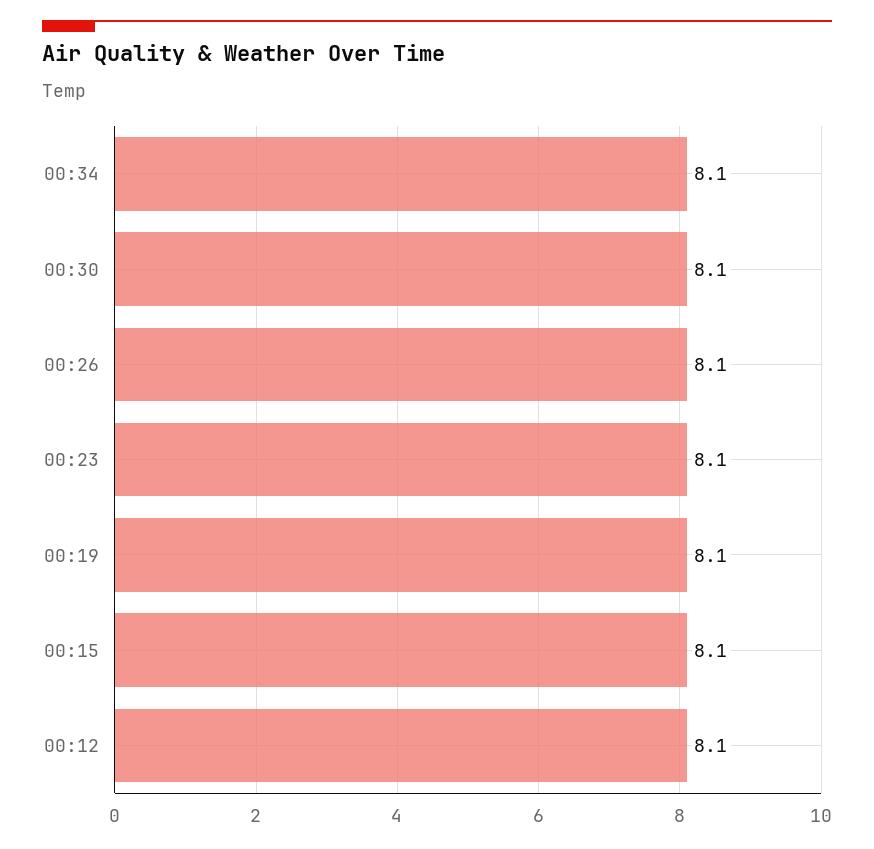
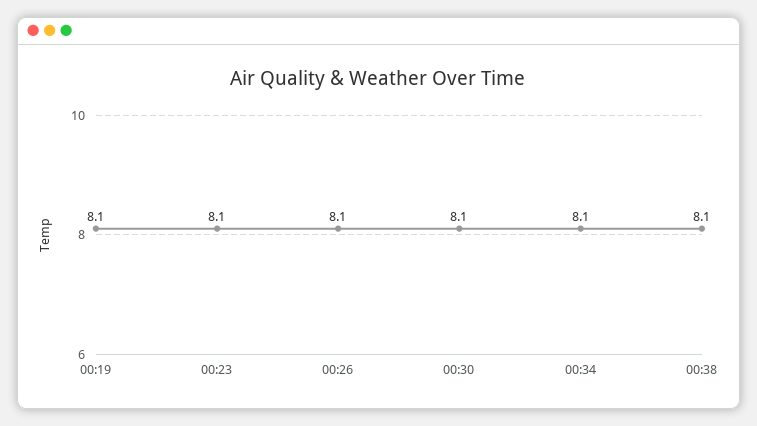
00:15: 8.1 -> none
00:12: 8.1 -> none
00:38: none -> 8.1

